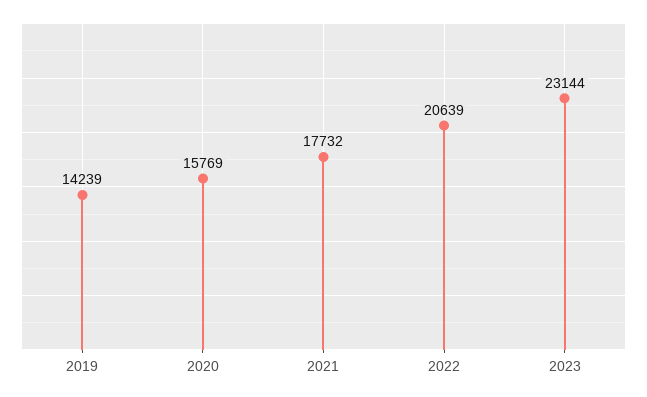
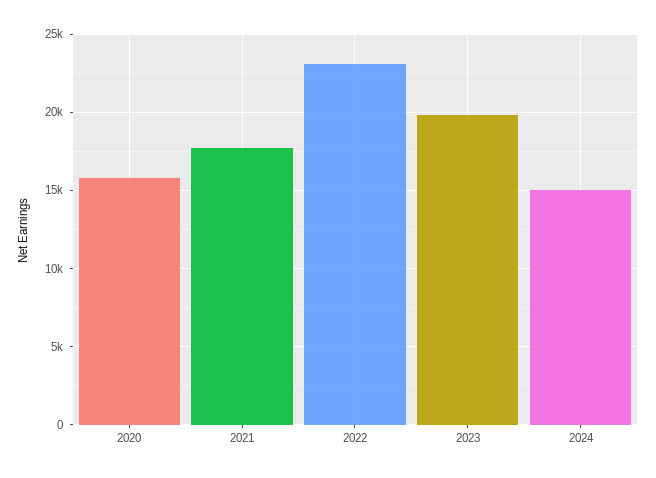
2019: 14239 -> none
2022: 20639 -> 23000
2023: 23144 -> 20000
2024: none -> 15000

